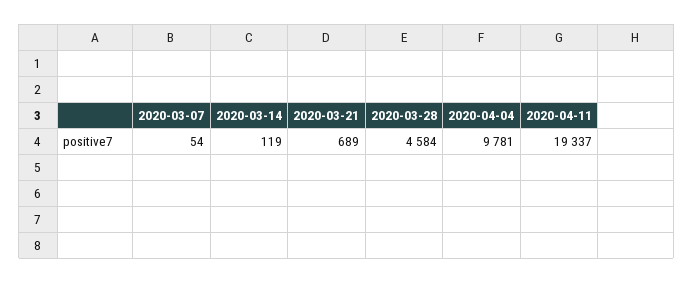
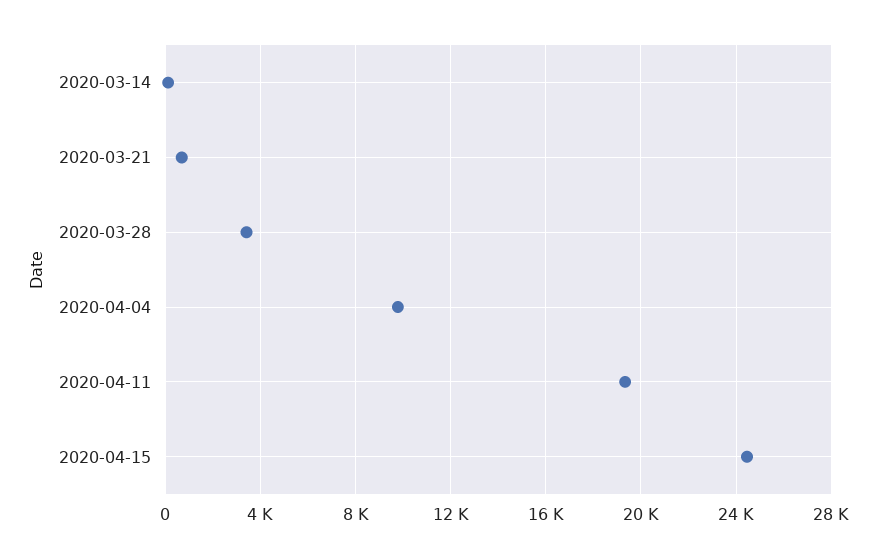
2020-03-07: 54 -> none
2020-03-28: 4584 -> 3500
2020-04-15: none -> 24500

